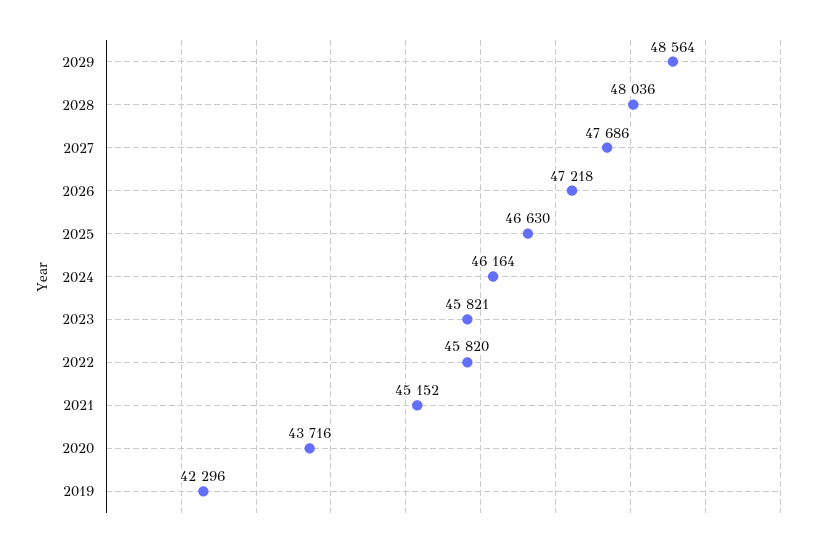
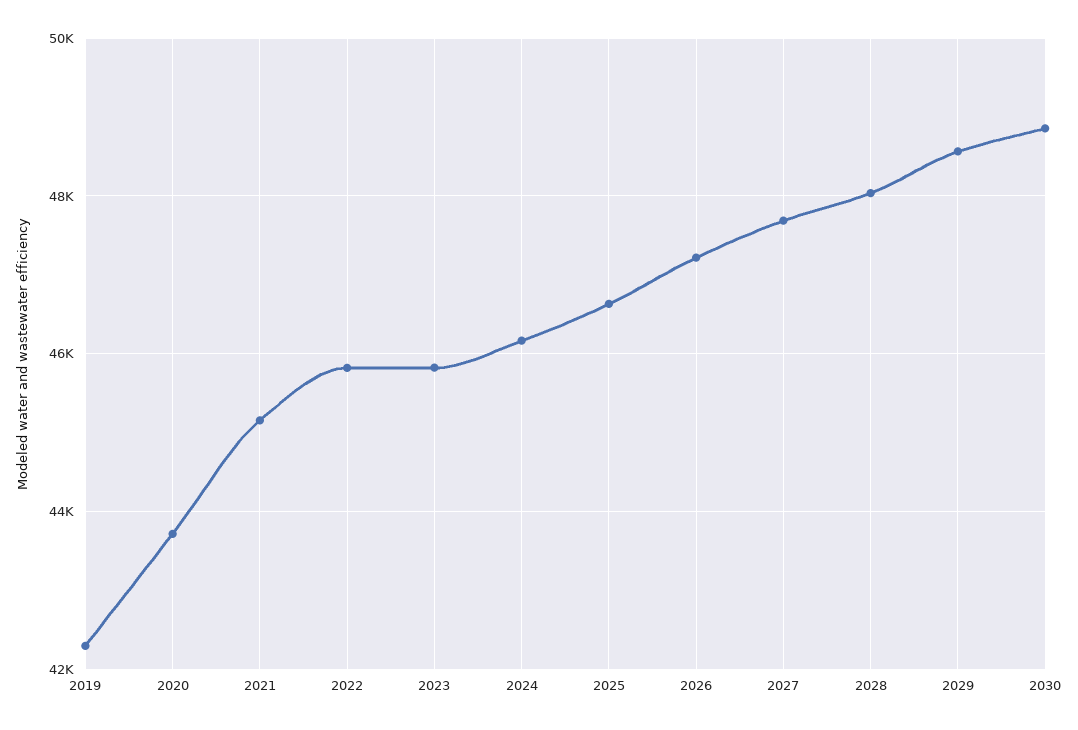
2030: none -> 48800

